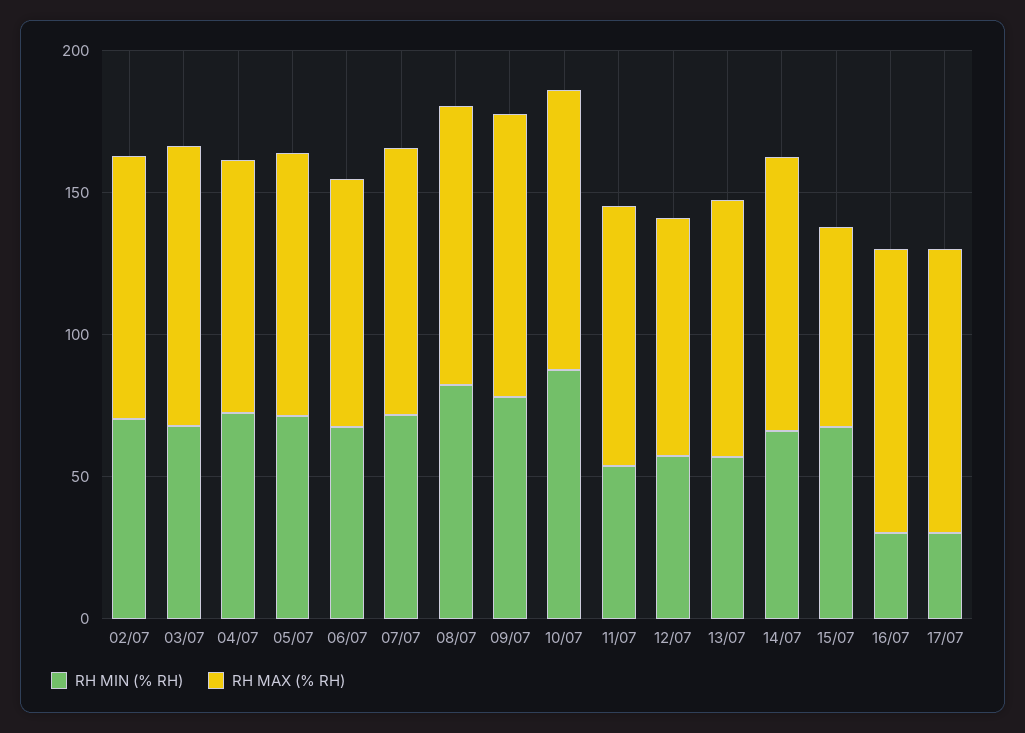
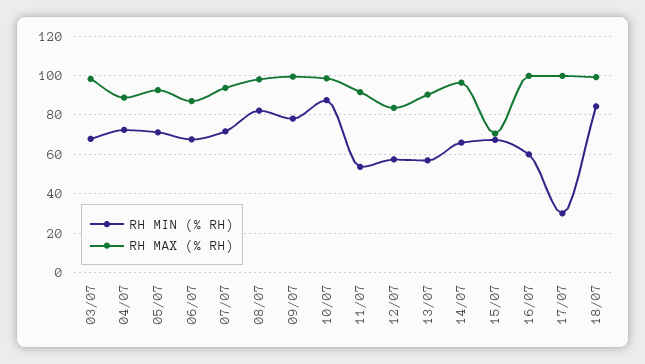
RH MIN (% RH), 02/07: 70 -> none
RH MAX (% RH), 02/07: 90 -> none
RH MIN (% RH), 16/07: 30 -> 60
RH MIN (% RH), 18/07: none -> 85
RH MAX (% RH), 18/07: none -> 100

